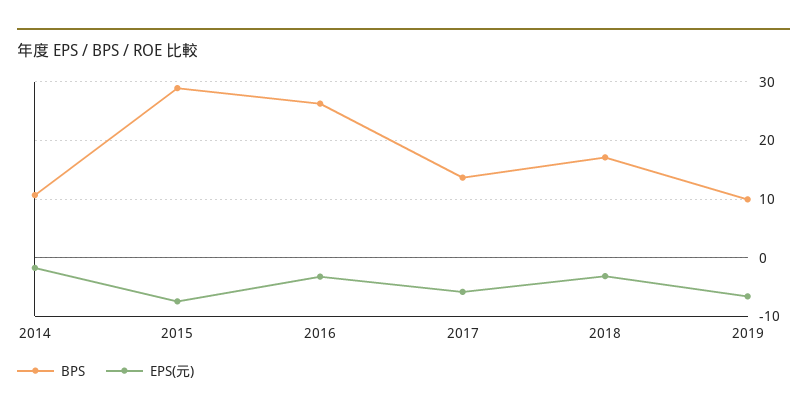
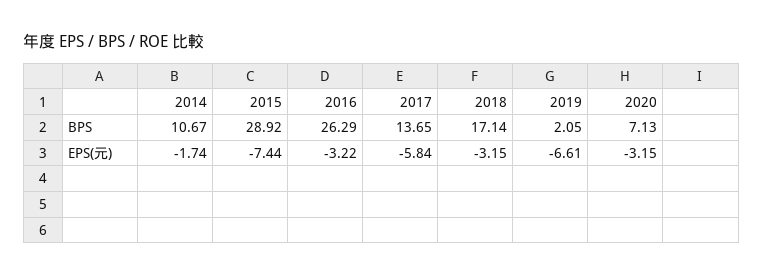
BPS, 2019: 10 -> 2.05
BPS, 2020: none -> 7.13
EPS(元), 2020: none -> -3.15

